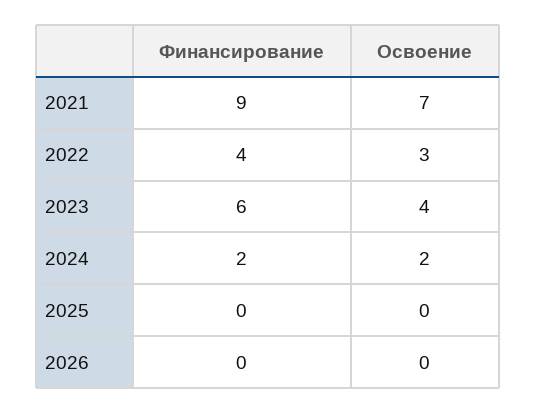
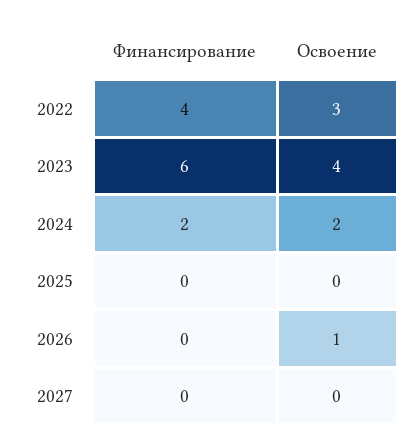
Финансирование, 2021: 9 -> none
Освоение, 2021: 7 -> none
Освоение, 2026: 0 -> 1
Финансирование, 2027: none -> 0
Освоение, 2027: none -> 0

